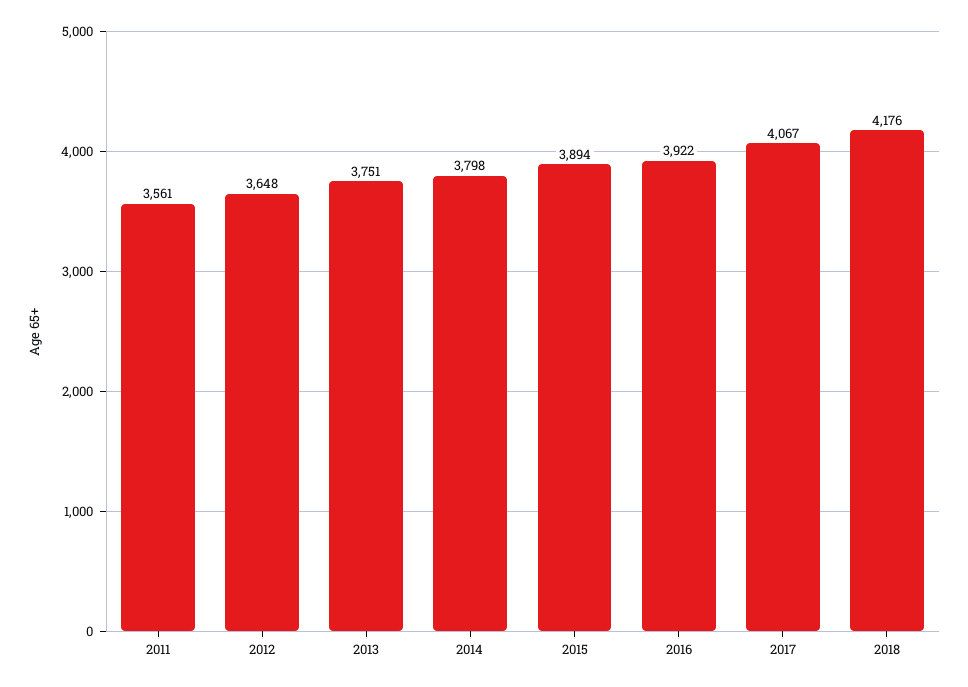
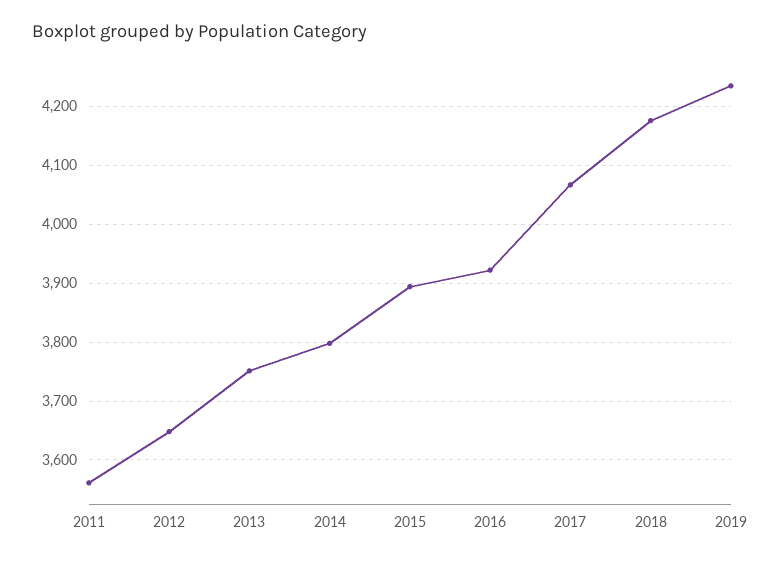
2019: none -> 4240

